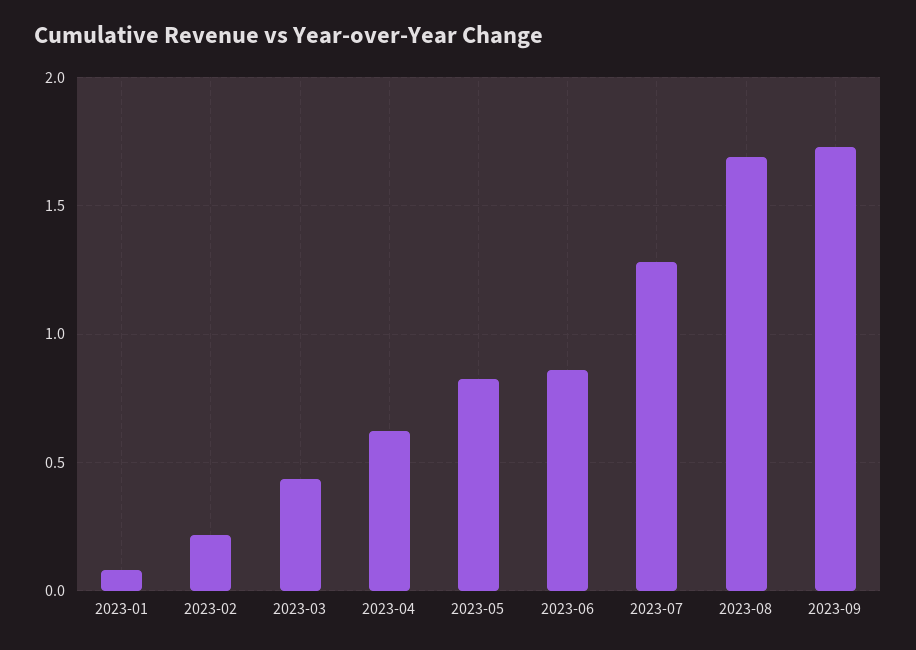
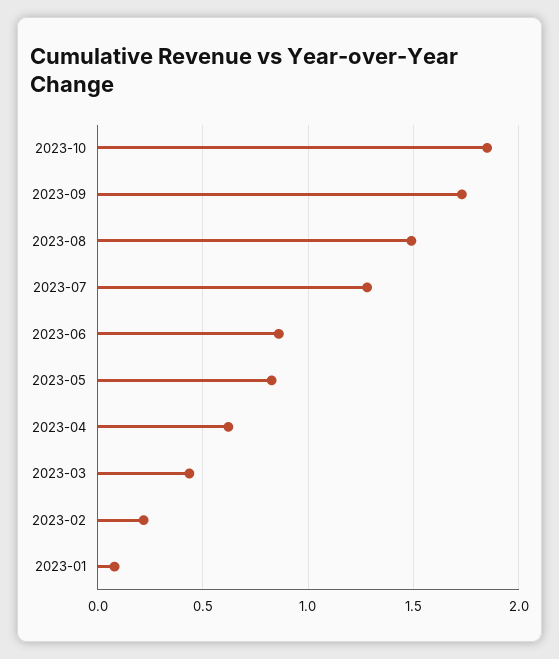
2023-08: 1.7 -> 1.5
2023-10: none -> 1.85

